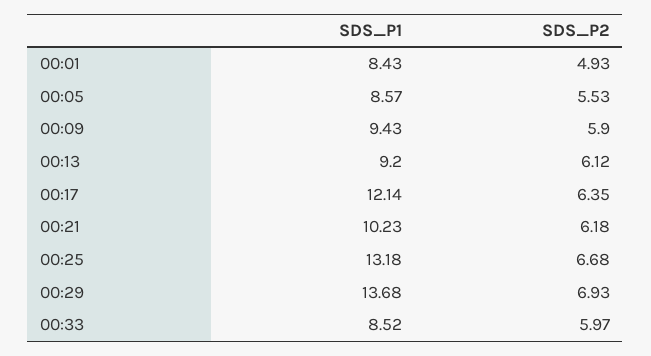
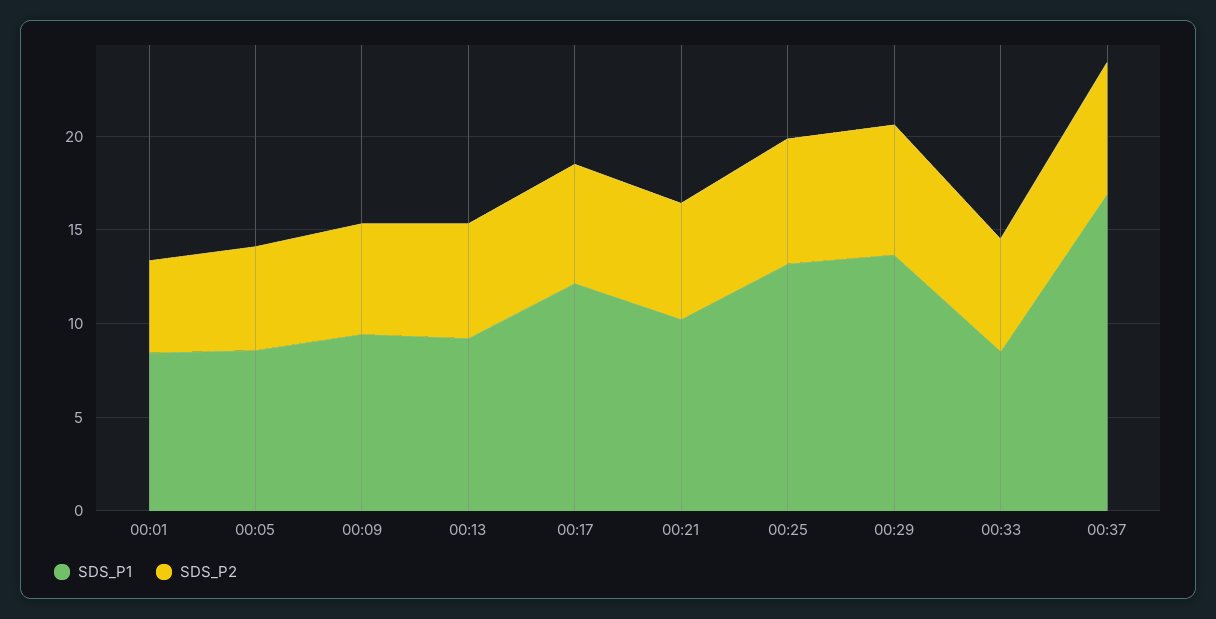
SDS_P1, 00:37: none -> 17
SDS_P2, 00:37: none -> 7

